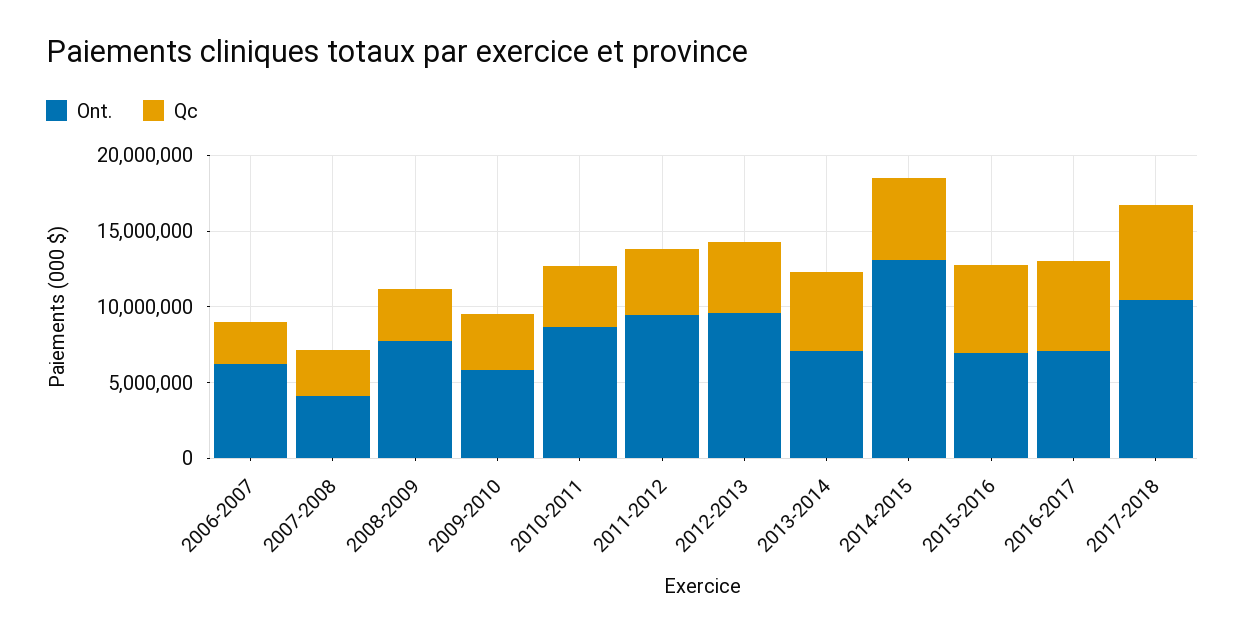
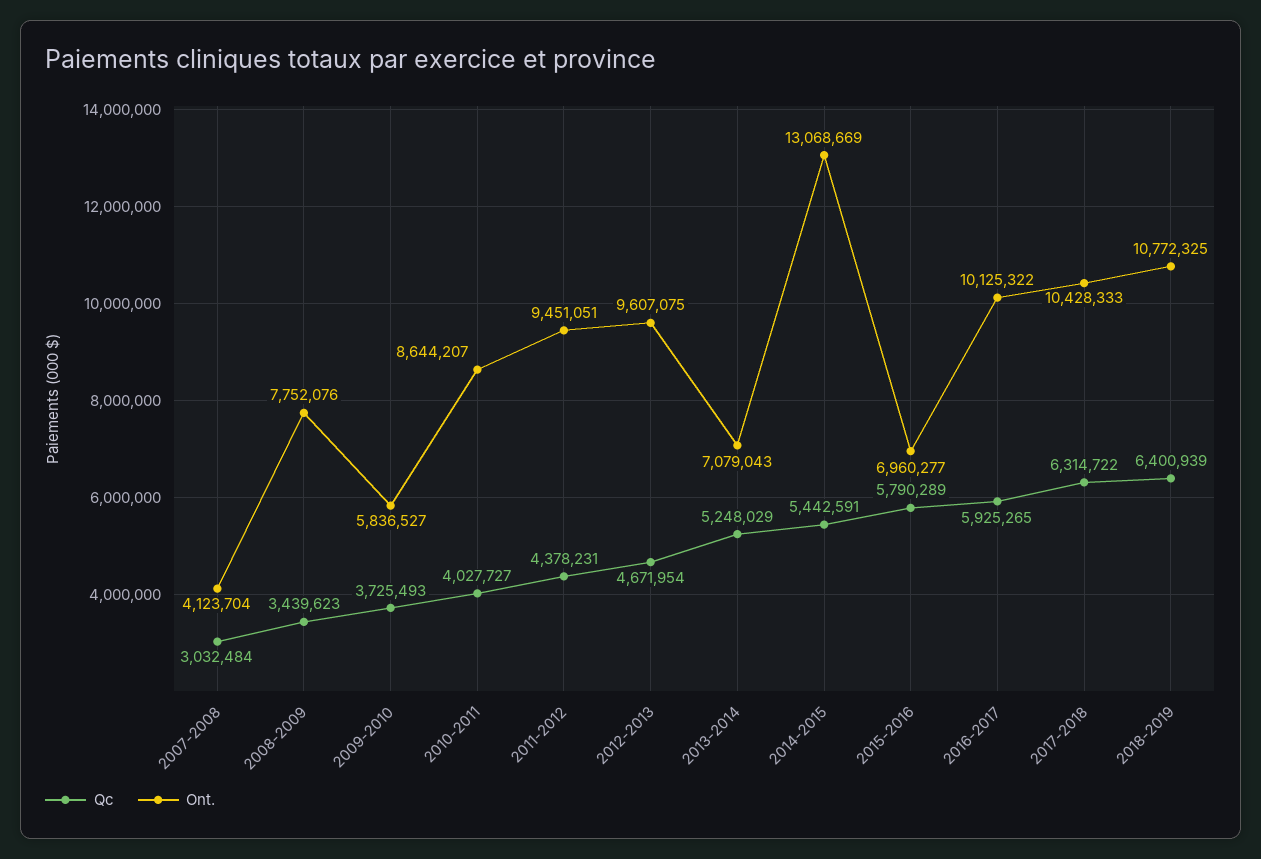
Ont., 2006-2007: 6000000 -> none
Qc, 2006-2007: 3000000 -> none
Ont., 2016-2017: 7000000 -> 10125322
Qc, 2018-2019: none -> 6400939
Ont., 2018-2019: none -> 10772325

